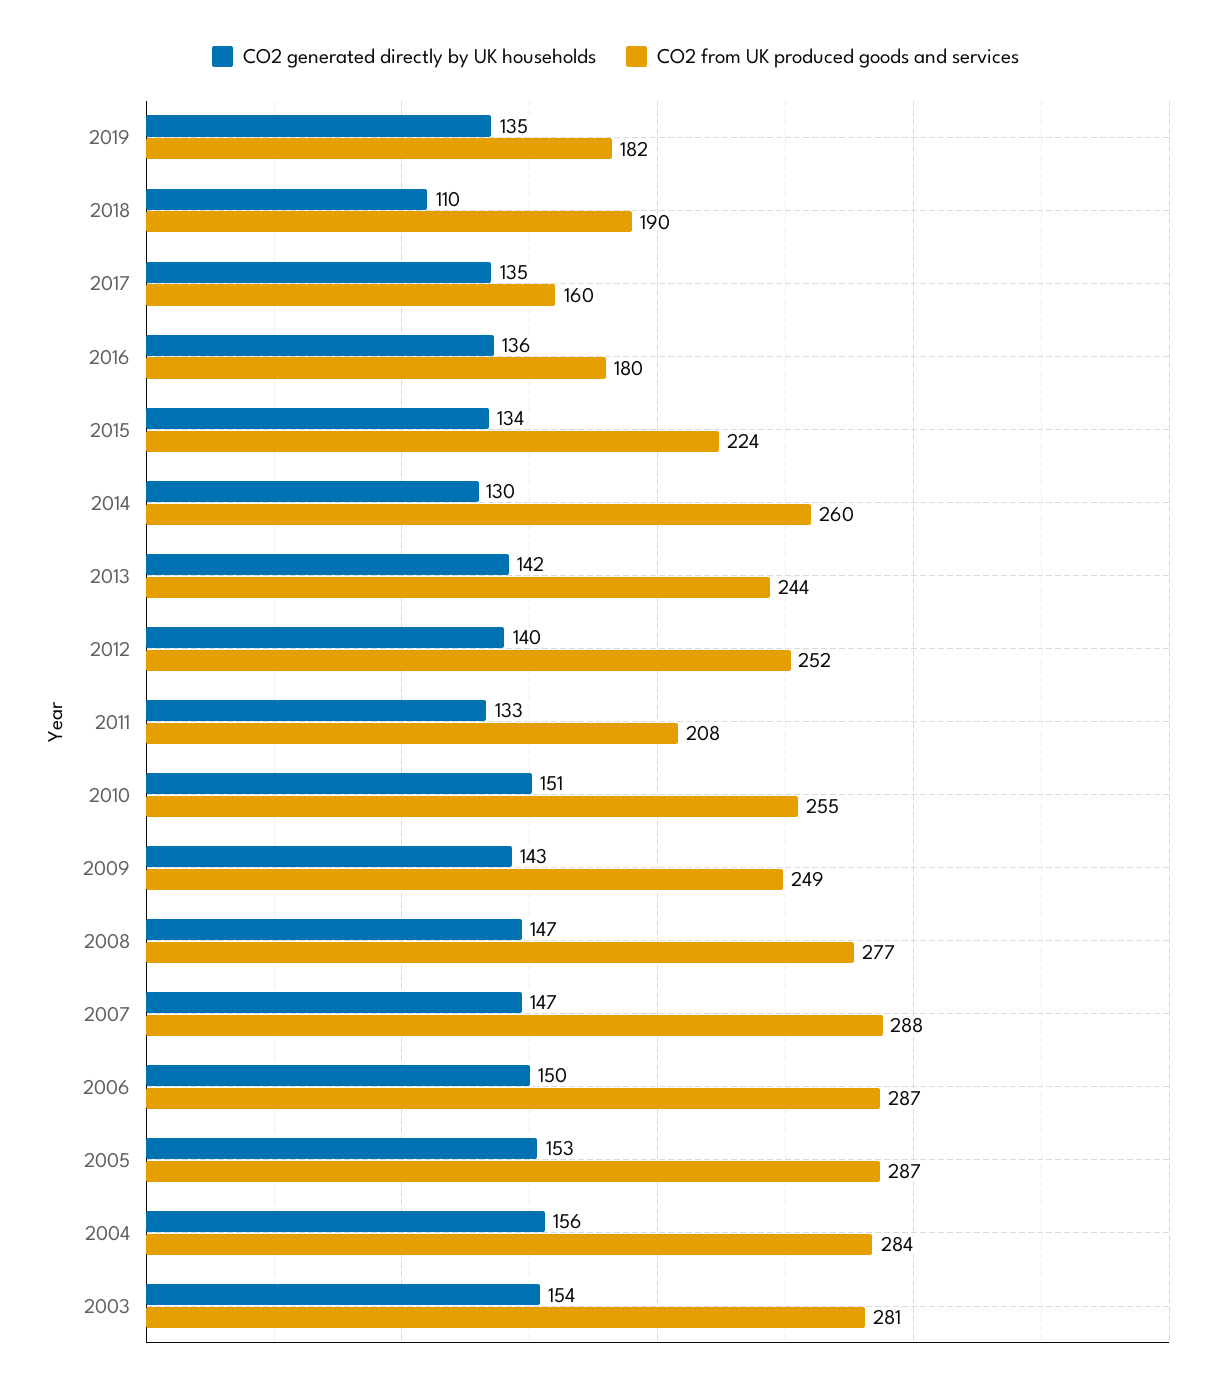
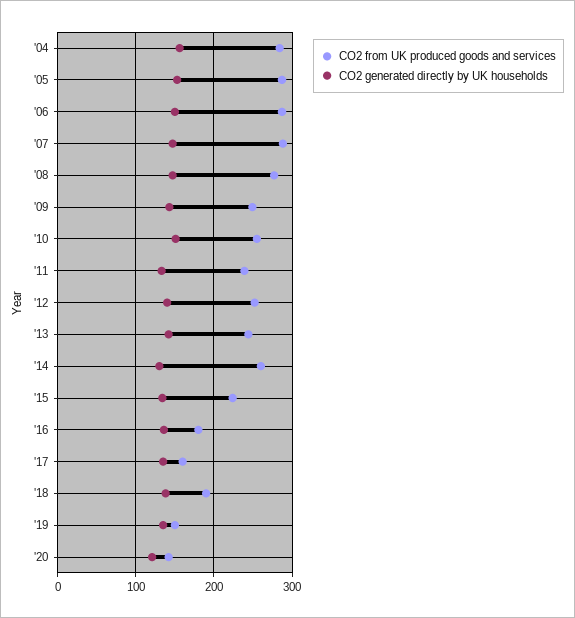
CO2 from UK produced goods and services, 2019: 182 -> 150
CO2 generated directly by UK households, 2018: 110 -> 140
CO2 from UK produced goods and services, 2011: 208 -> 240
CO2 generated directly by UK households, 2003: 154 -> none
CO2 from UK produced goods and services, 2003: 281 -> none
CO2 from UK produced goods and services, '20: none -> 140
CO2 generated directly by UK households, '20: none -> 120

